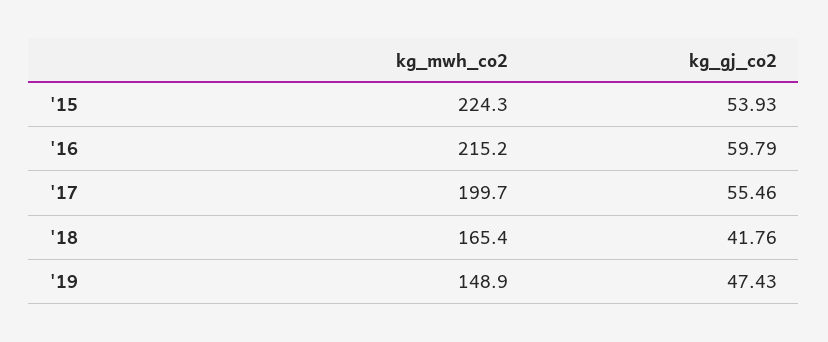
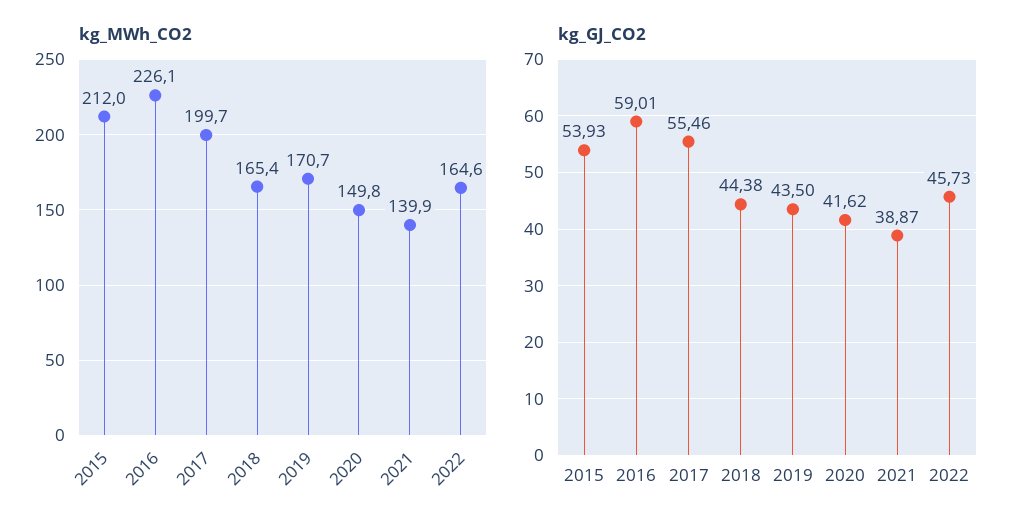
kg_mwh_co2, '15: 224.3 -> 212
kg_mwh_co2, '16: 215.2 -> 226.1
kg_gj_co2, '16: 59.79 -> 59.01
kg_gj_co2, '18: 41.76 -> 44.38
kg_mwh_co2, '19: 148.9 -> 170.7
kg_gj_co2, '19: 47.43 -> 43.5
kg_mwh_co2, 2020: none -> 149.8
kg_mwh_co2, 2021: none -> 139.9
kg_mwh_co2, 2022: none -> 164.6
kg_gj_co2, 2020: none -> 41.62
kg_gj_co2, 2021: none -> 38.87
kg_gj_co2, 2022: none -> 45.73

